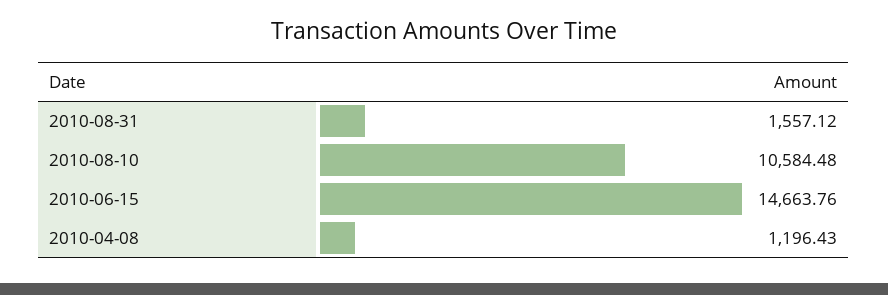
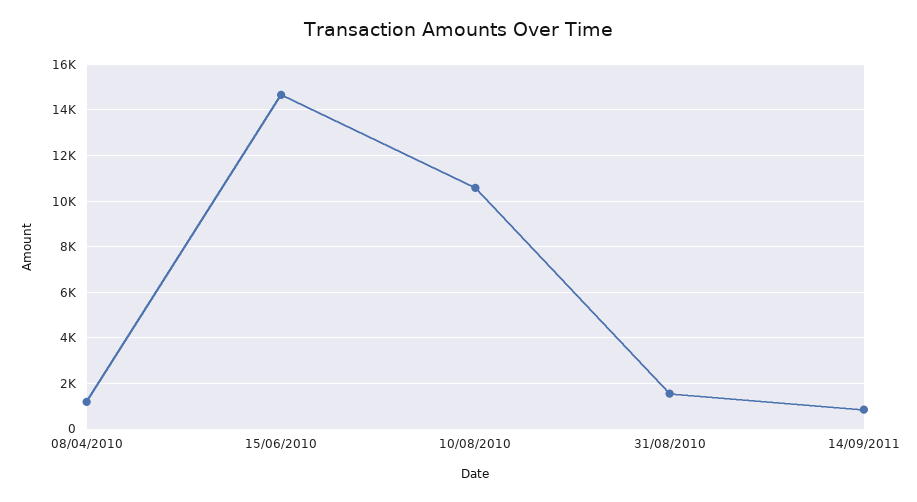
14/09/2011: none -> 1000

